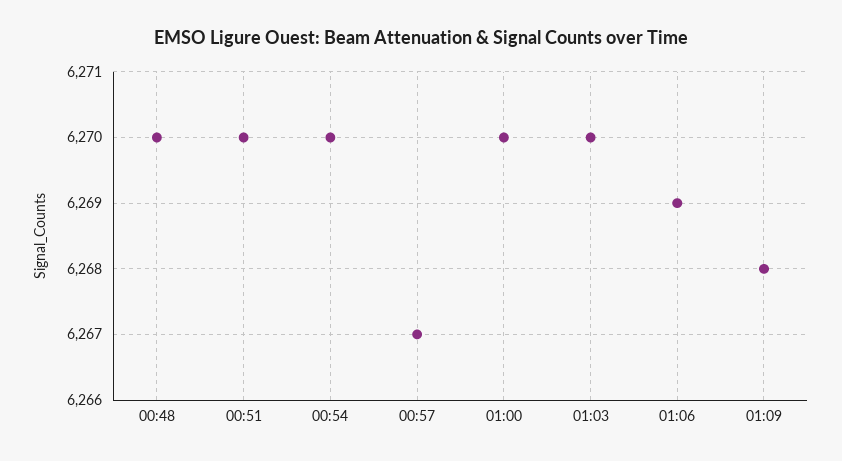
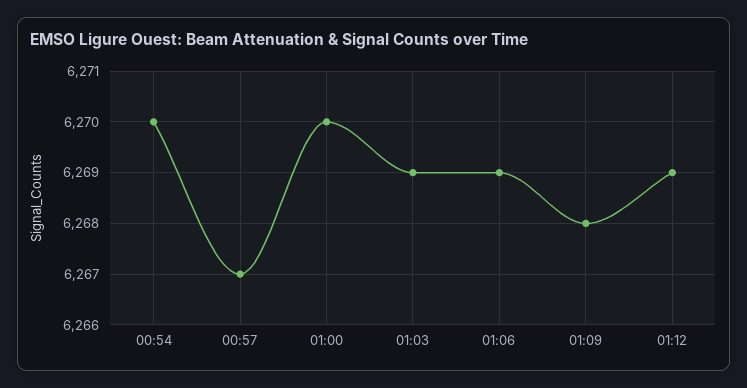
00:48: 6270 -> none
00:51: 6270 -> none
01:03: 6270 -> 6269
01:12: none -> 6269

